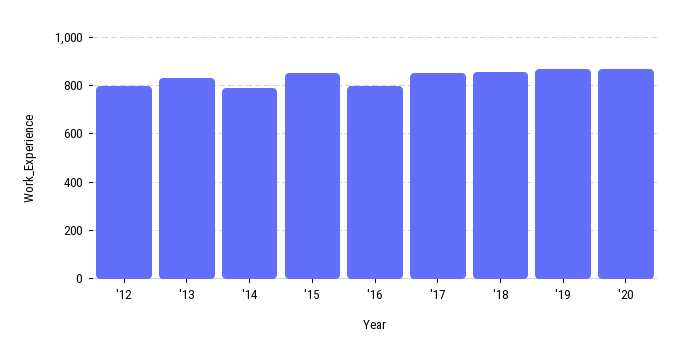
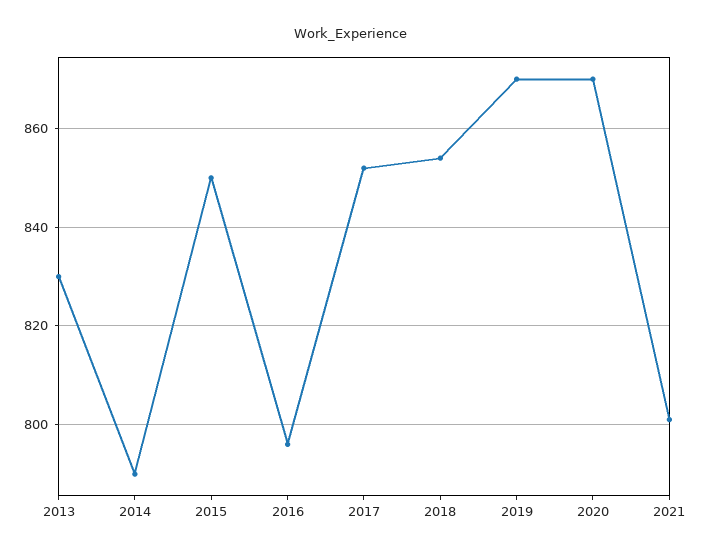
'12: 800 -> none
2021: none -> 800

